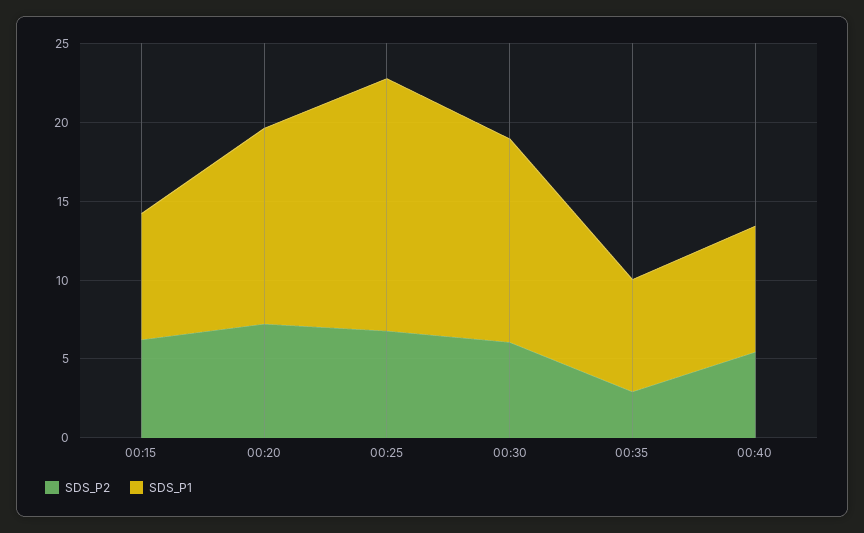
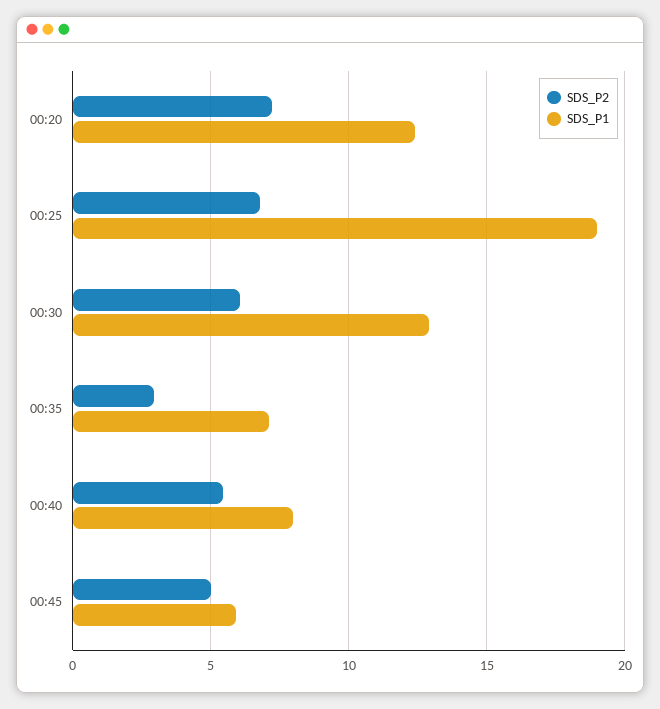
SDS_P2, 00:15: 6 -> none
SDS_P1, 00:15: 8 -> none
SDS_P1, 00:25: 16 -> 19
SDS_P2, 00:45: none -> 5
SDS_P1, 00:45: none -> 6

